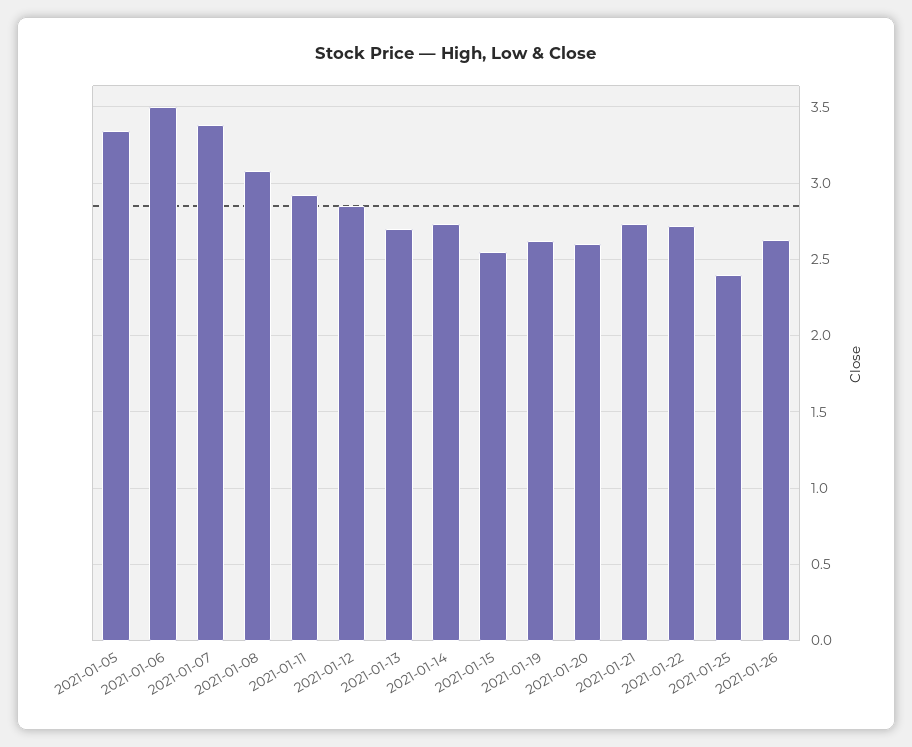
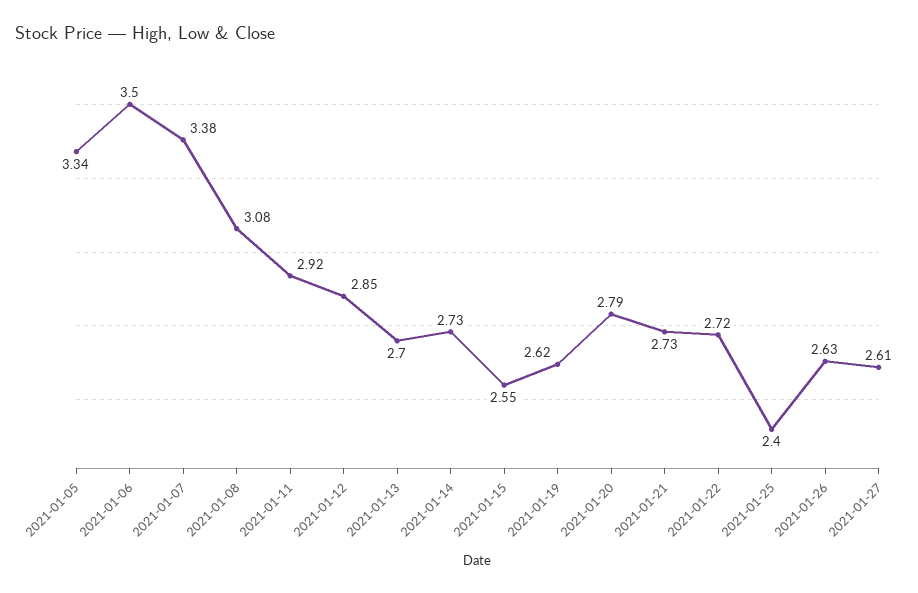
2021-01-20: 2.6 -> 2.79
2021-01-27: none -> 2.61

